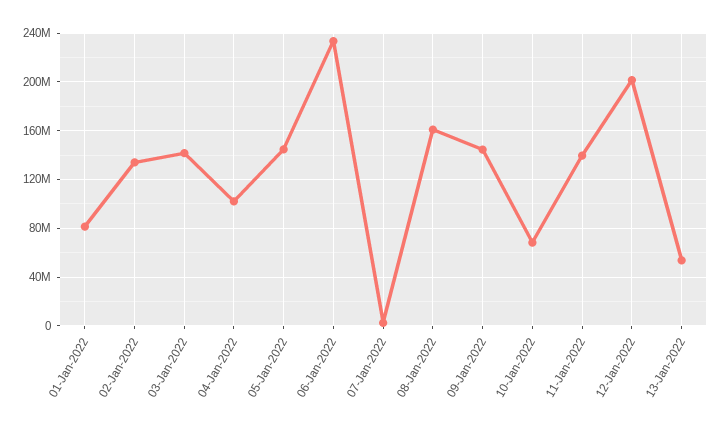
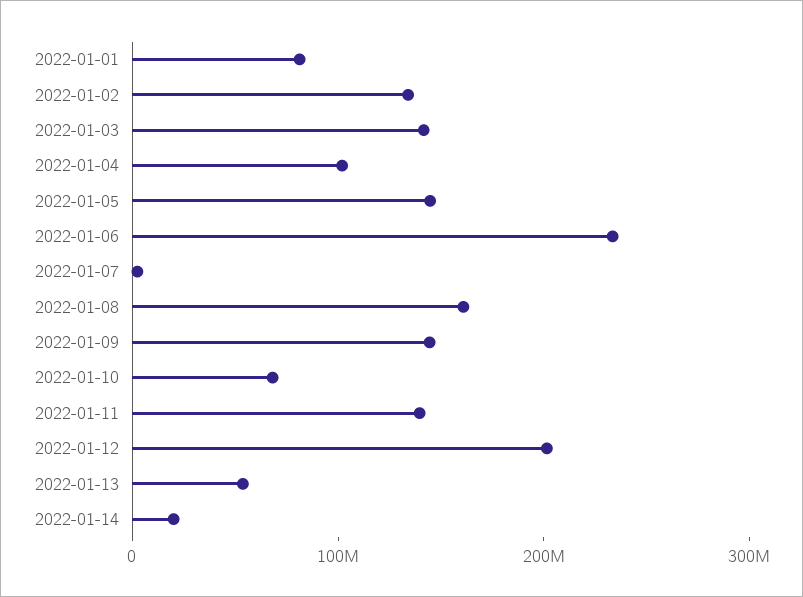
2022-01-14: none -> 20000000

